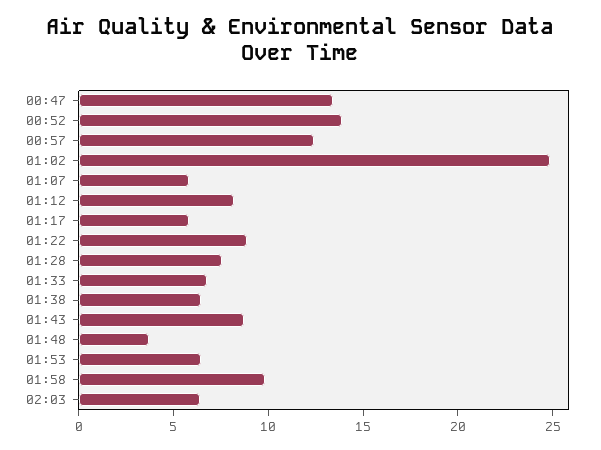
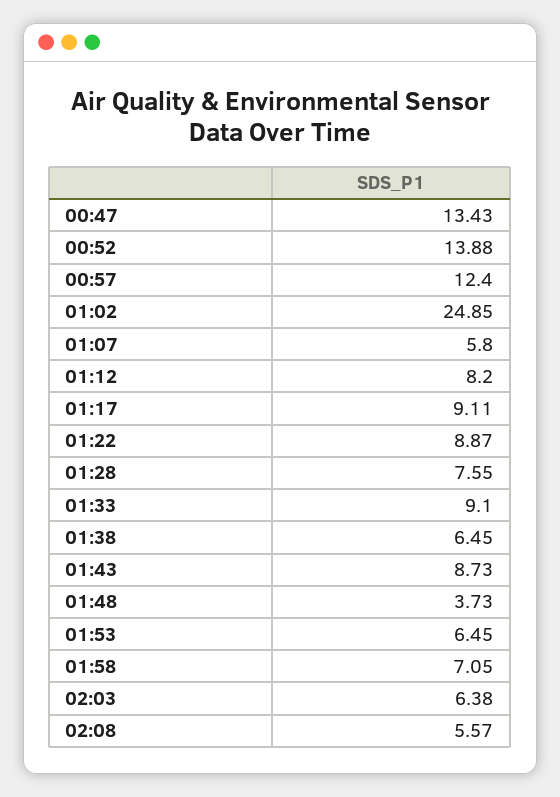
01:17: 6 -> 9.11
01:33: 7 -> 9.1
01:58: 10 -> 7.05
02:08: none -> 5.57

